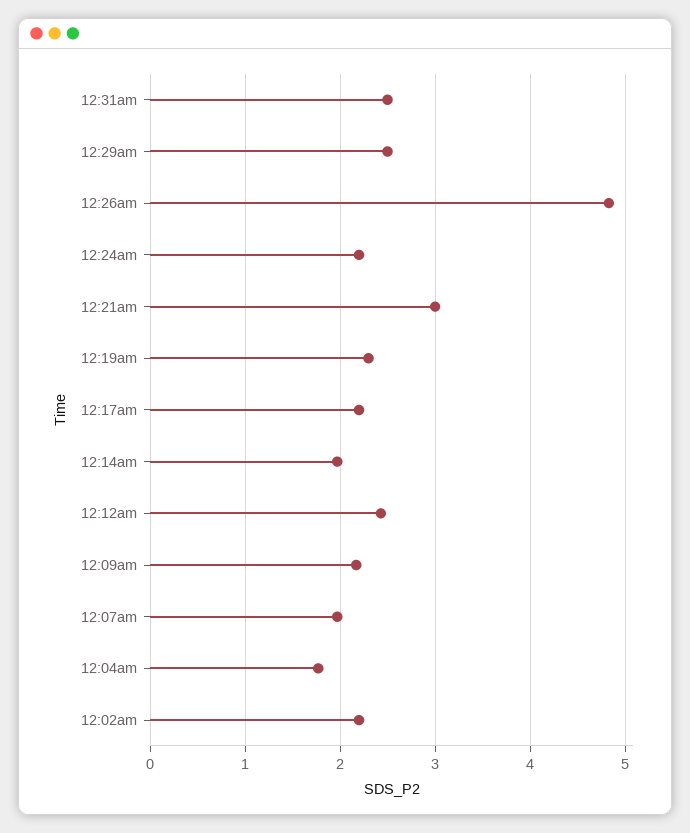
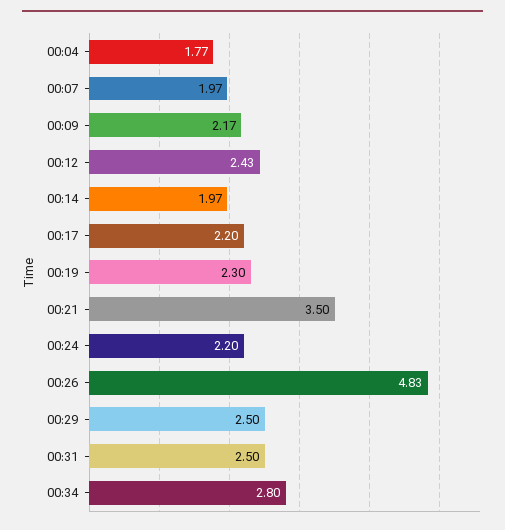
12:21am: 3 -> 3.5
12:02am: 2.2 -> none
00:34: none -> 2.8

